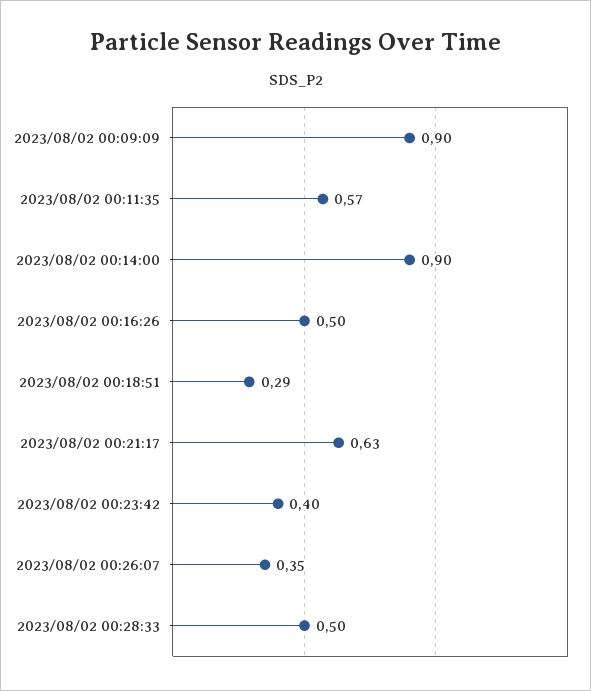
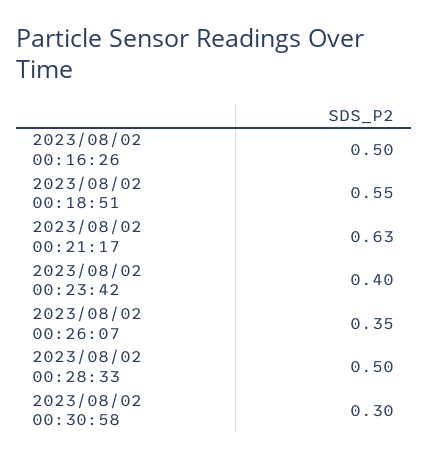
2023/08/02 00:09:09: 0.9 -> none
2023/08/02 00:11:35: 0.57 -> none
2023/08/02 00:14:00: 0.9 -> none
2023/08/02 00:18:51: 0.29 -> 0.55
2023/08/02 00:30:58: none -> 0.3

